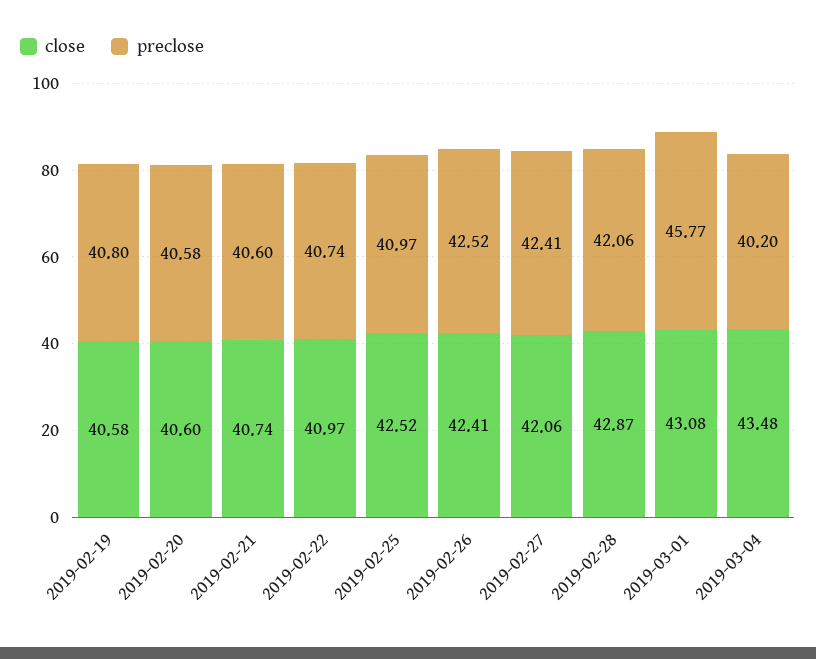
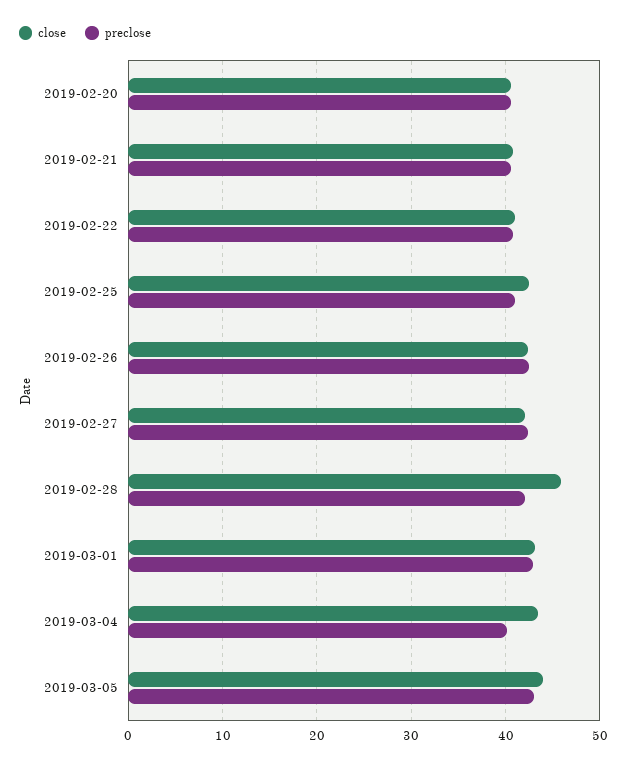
close, 2019-02-19: 40.58 -> none
preclose, 2019-02-19: 40.8 -> none
close, 2019-02-28: 42.87 -> 46
preclose, 2019-03-01: 45.77 -> 43
close, 2019-03-05: none -> 44
preclose, 2019-03-05: none -> 43

